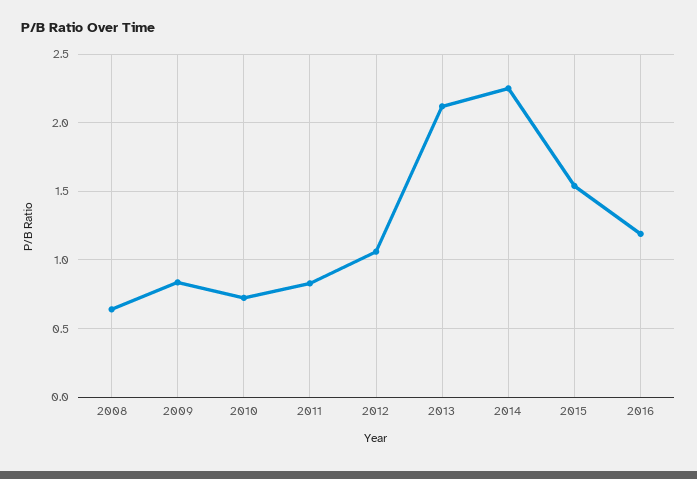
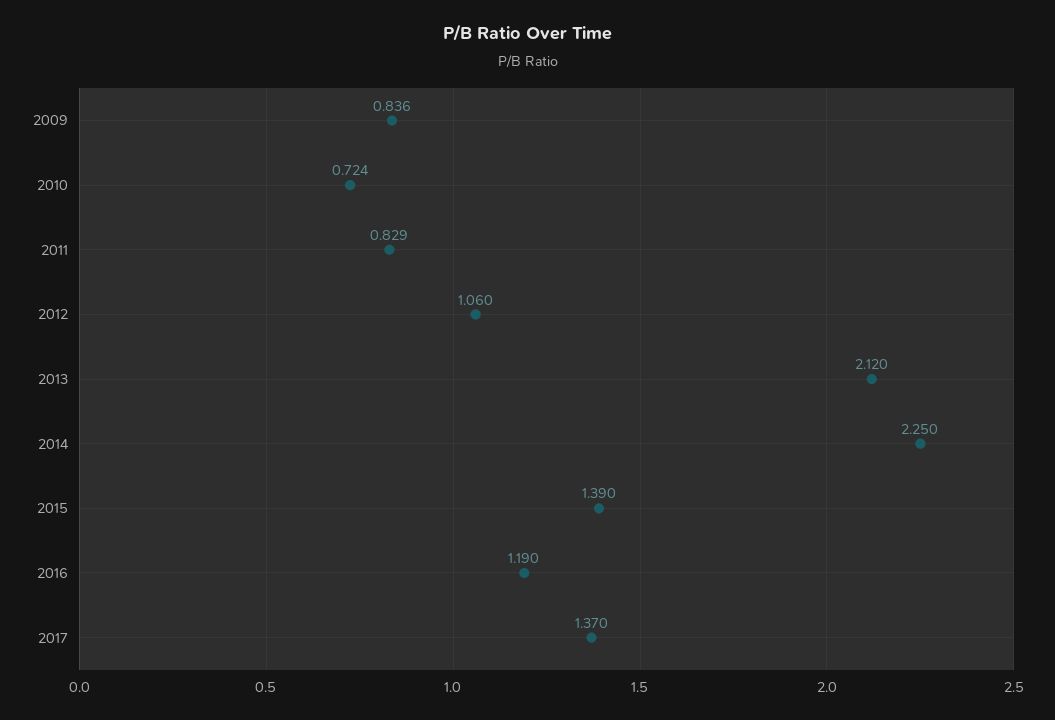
2008: 0.65 -> none
2015: 1.55 -> 1.39
2017: none -> 1.37

